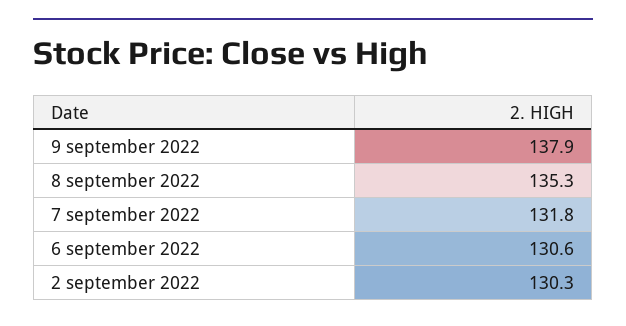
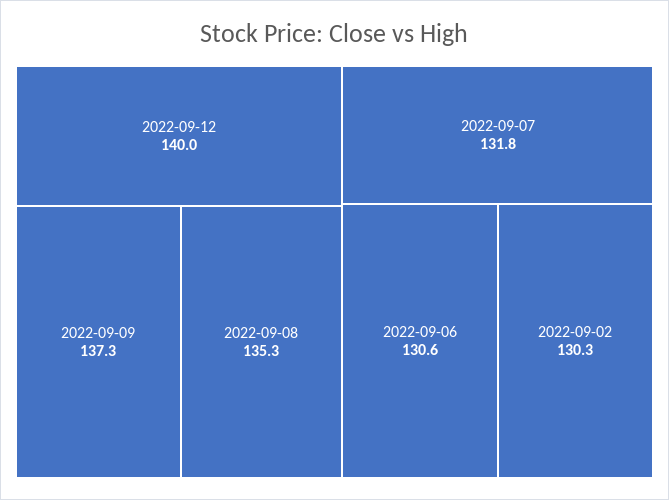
9 september 2022: 137.9 -> 137.3
2022-09-12: none -> 140

